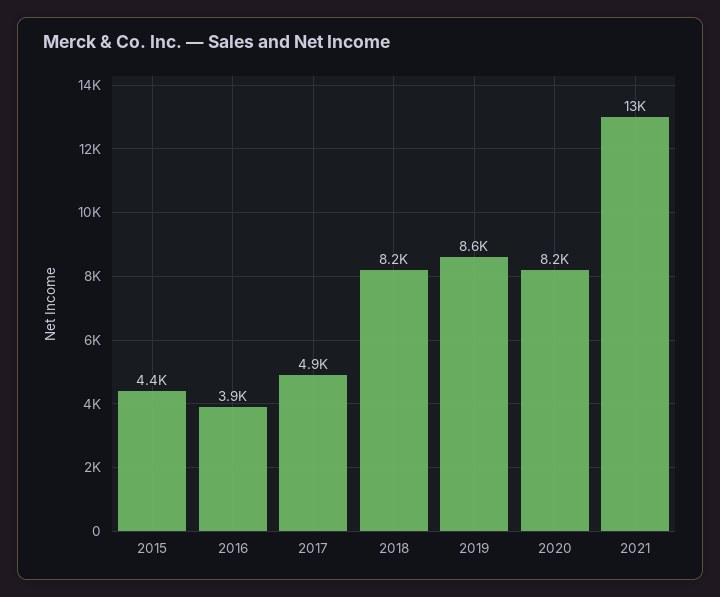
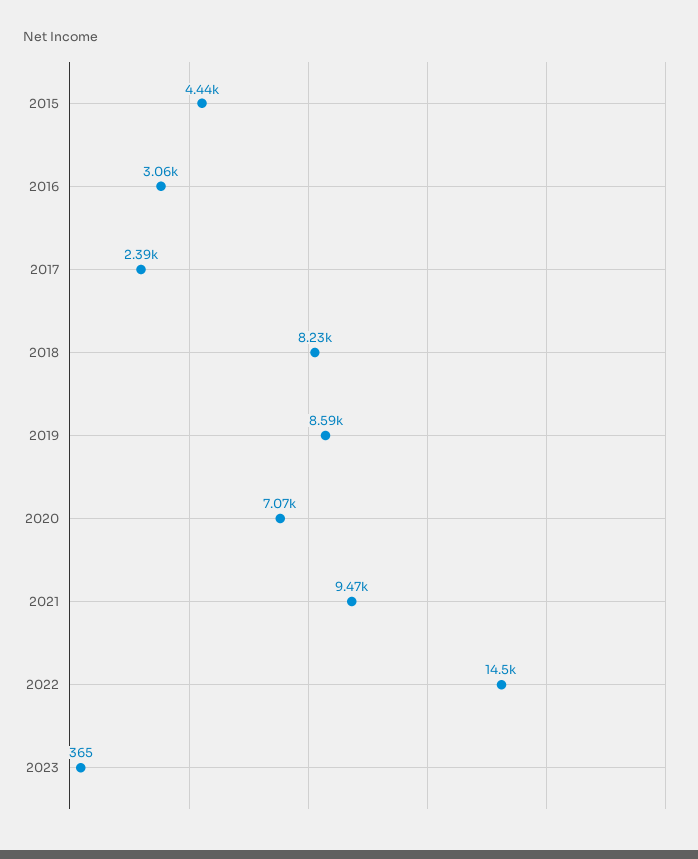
2016: 3900 -> 3060
2017: 4900 -> 2390
2020: 8200 -> 7070
2021: 13000 -> 9470
2022: none -> 14500
2023: none -> 365

